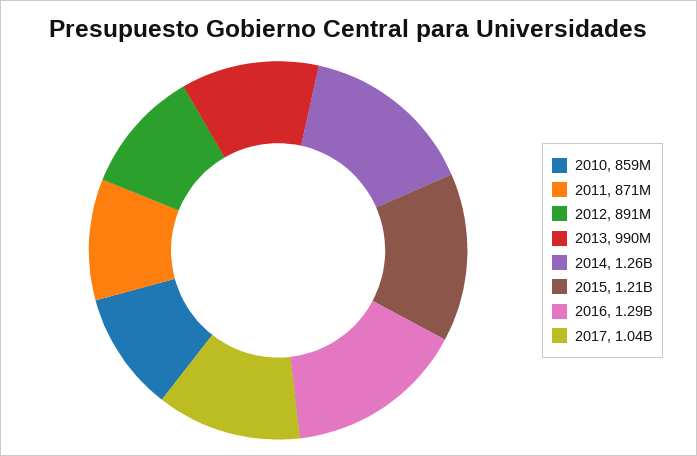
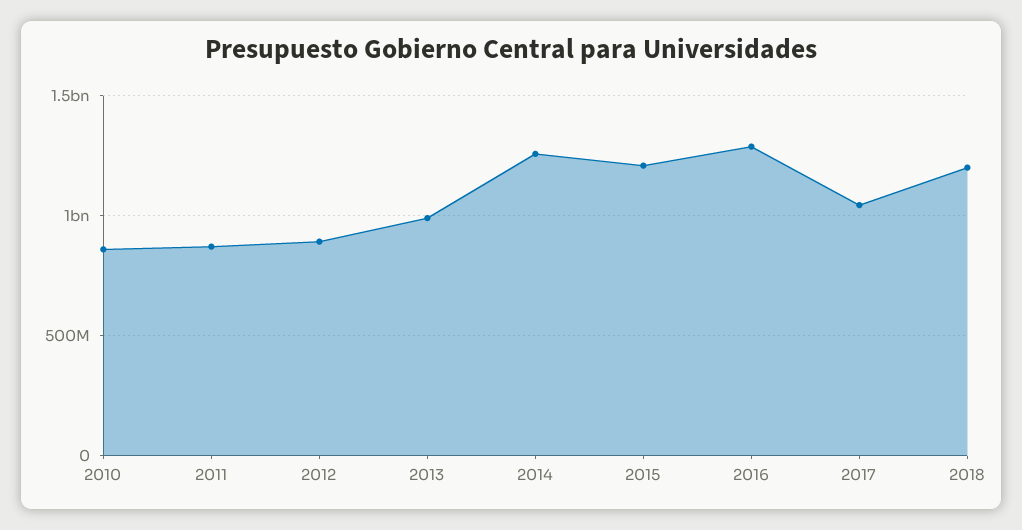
2018: none -> 1200000000

